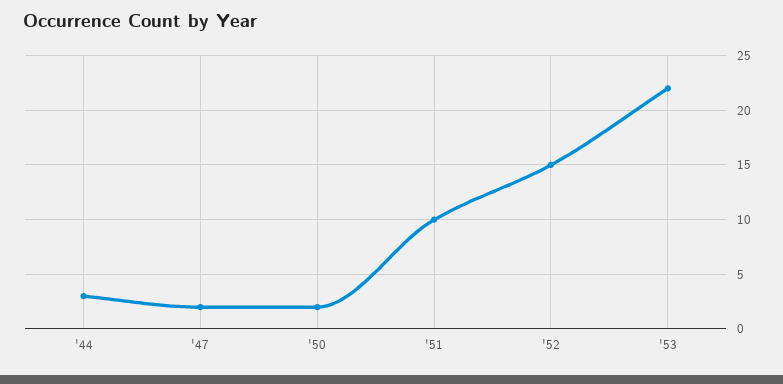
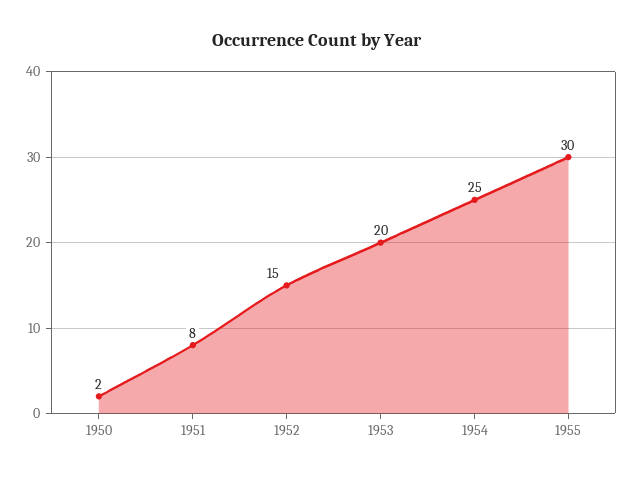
'44: 3 -> none
'47: 2 -> none
'51: 10 -> 8
'53: 22 -> 20
1954: none -> 25
1955: none -> 30

